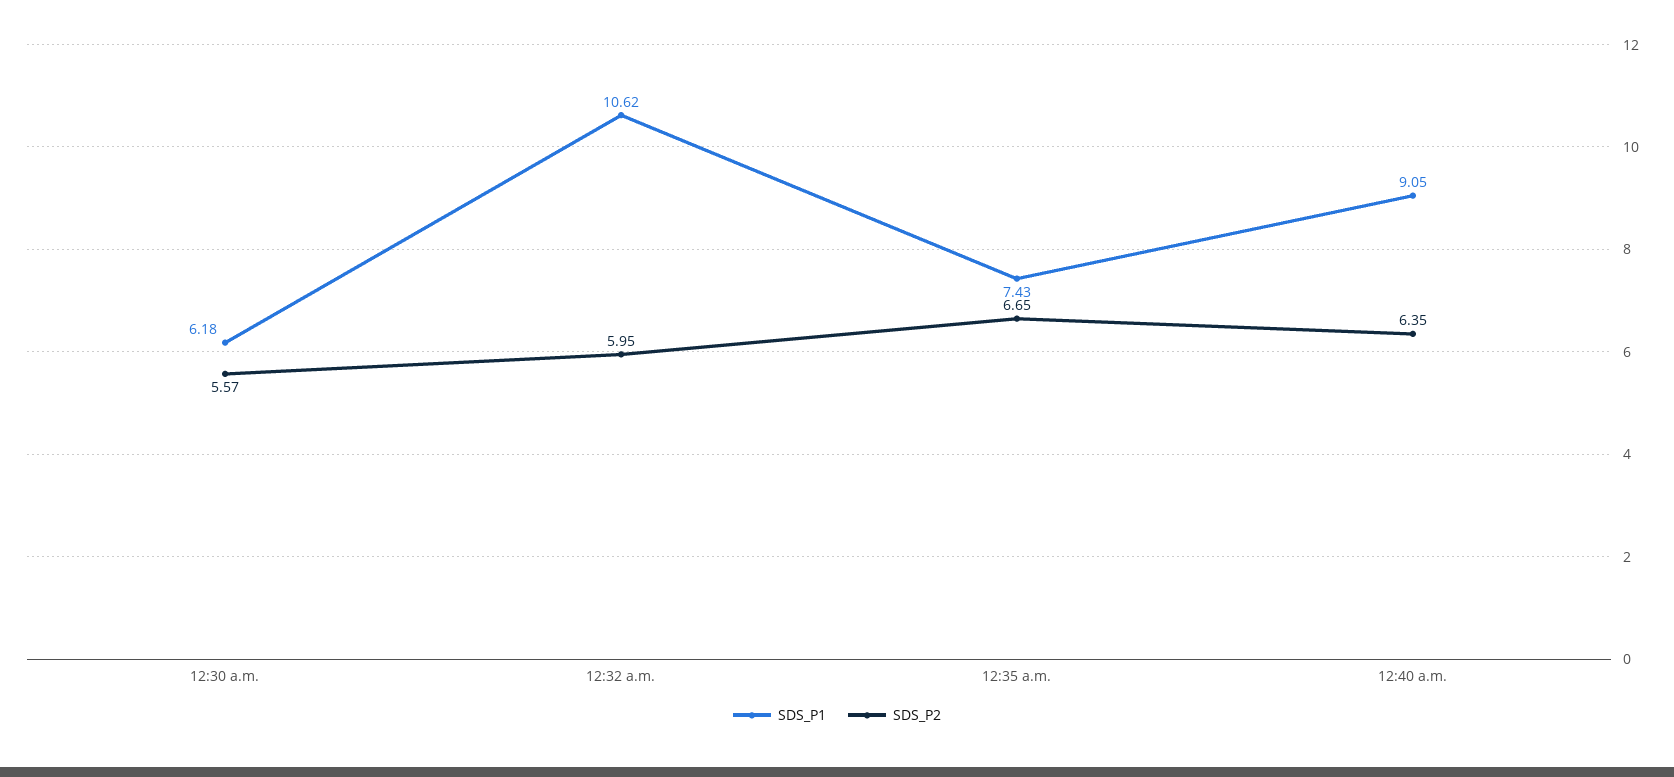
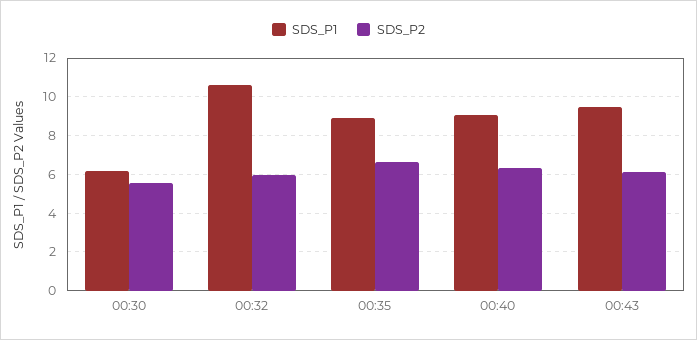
SDS_P1, 12:35 a.m.: 7.43 -> 9
SDS_P1, 00:43: none -> 9.5
SDS_P2, 00:43: none -> 6

